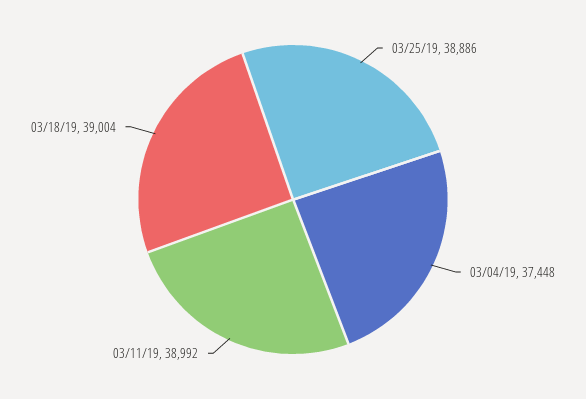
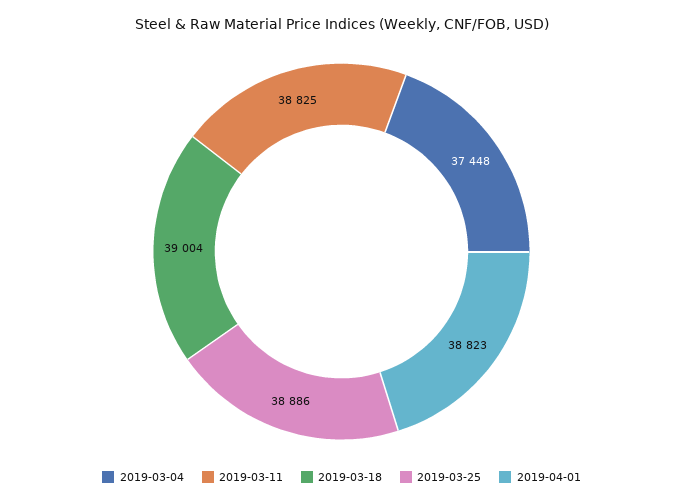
03/11/19: 38992 -> 38825
2019-04-01: none -> 38823

